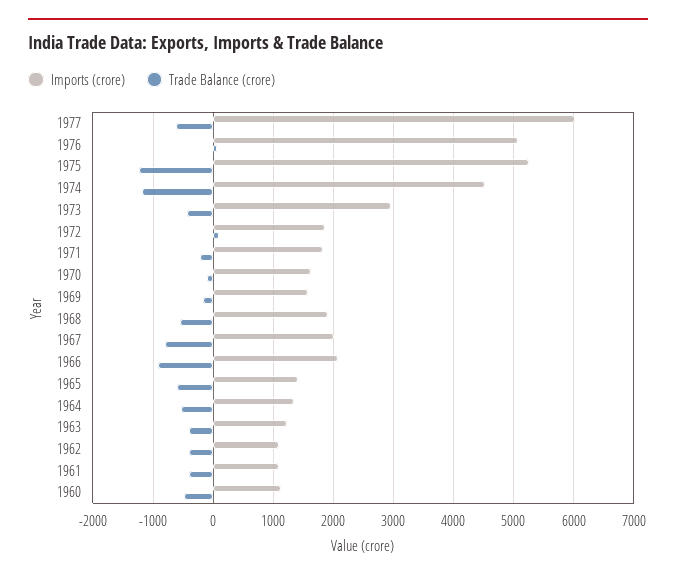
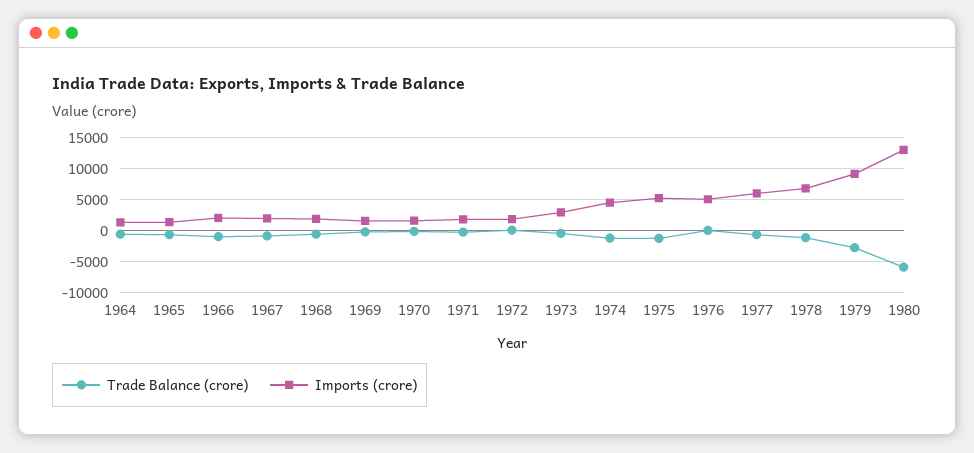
Imports (crore), 1963: 1200 -> none
Trade Balance (crore), 1963: -400 -> none
Imports (crore), 1962: 1100 -> none
Trade Balance (crore), 1962: -400 -> none
Imports (crore), 1961: 1100 -> none
Trade Balance (crore), 1961: -400 -> none
Imports (crore), 1960: 1100 -> none
Trade Balance (crore), 1960: -500 -> none
Trade Balance (crore), 1978: none -> -1000
Imports (crore), 1978: none -> 7000
Trade Balance (crore), 1979: none -> -3000
Imports (crore), 1979: none -> 9000
Trade Balance (crore), 1980: none -> -6000
Imports (crore), 1980: none -> 13000

